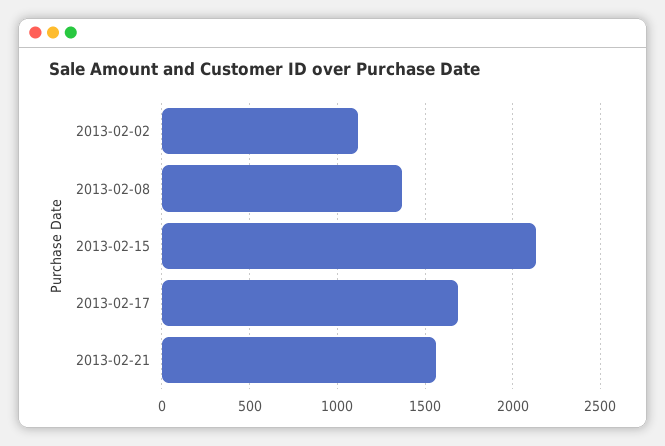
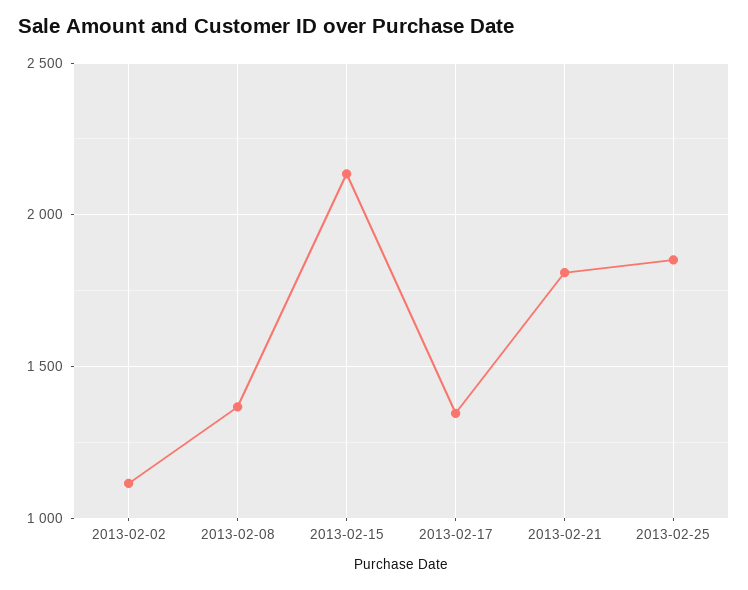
2013-02-17: 1700 -> 1350
2013-02-21: 1550 -> 1800
2013-02-25: none -> 1850

